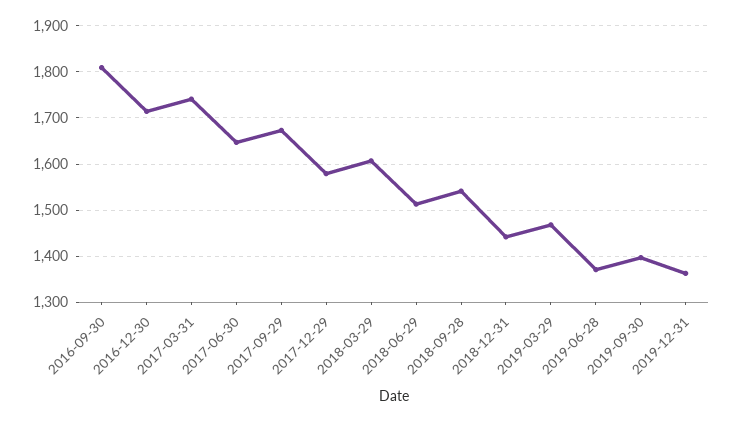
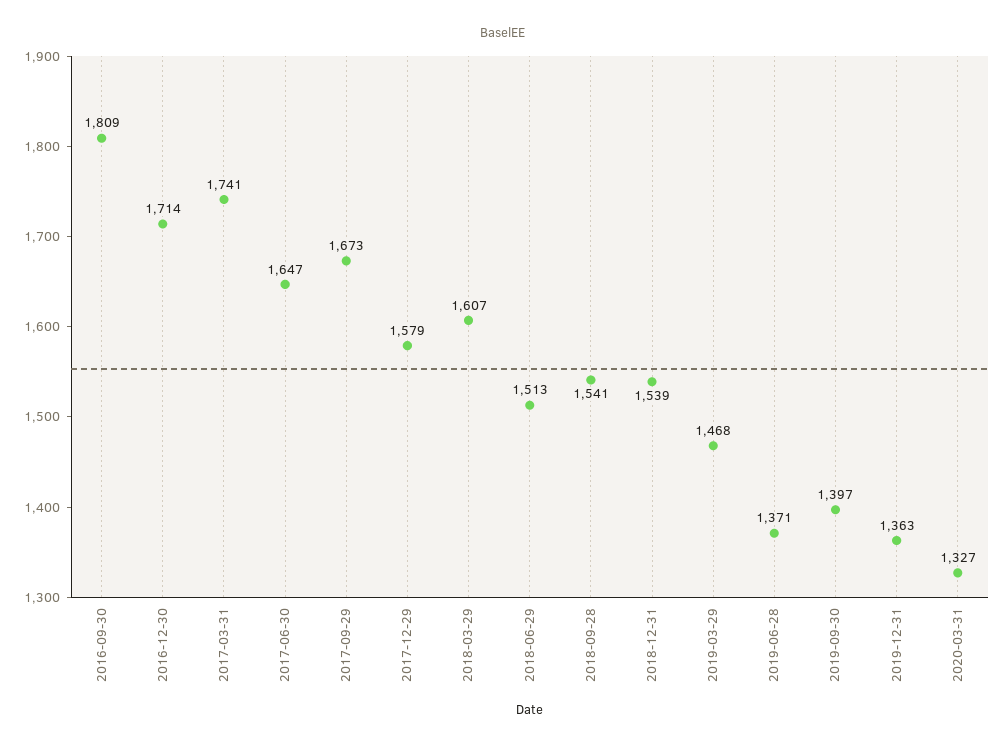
2018-12-31: 1440 -> 1539
2020-03-31: none -> 1327

